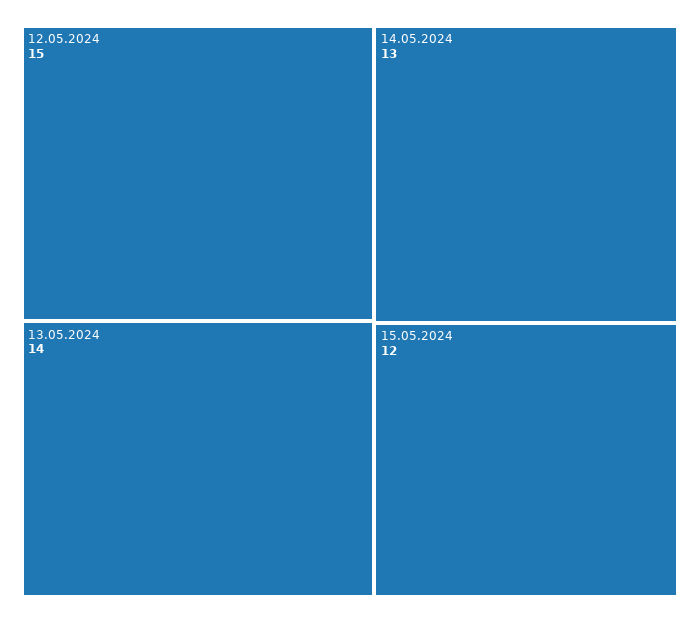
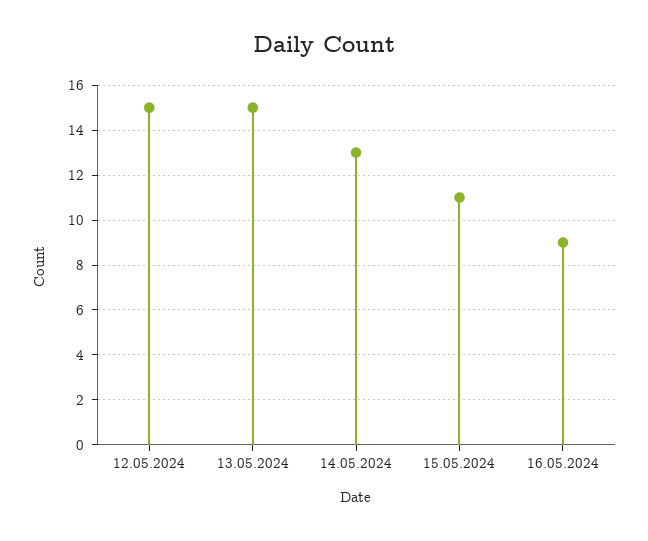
13.05.2024: 14 -> 15
15.05.2024: 12 -> 11
16.05.2024: none -> 9

